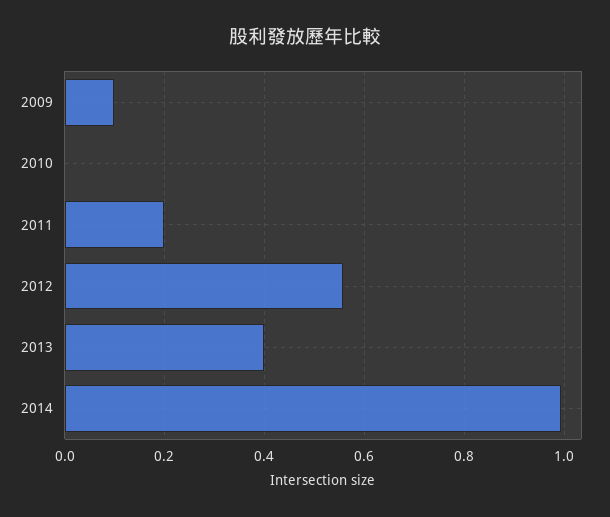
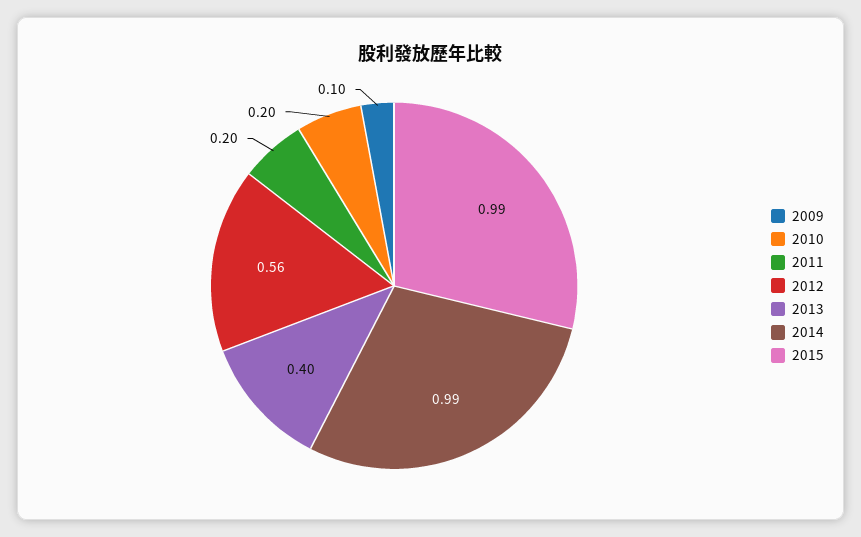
2010: 0 -> 0.2
2015: none -> 0.99

